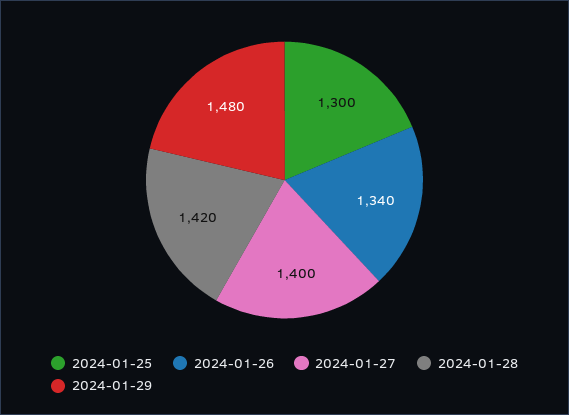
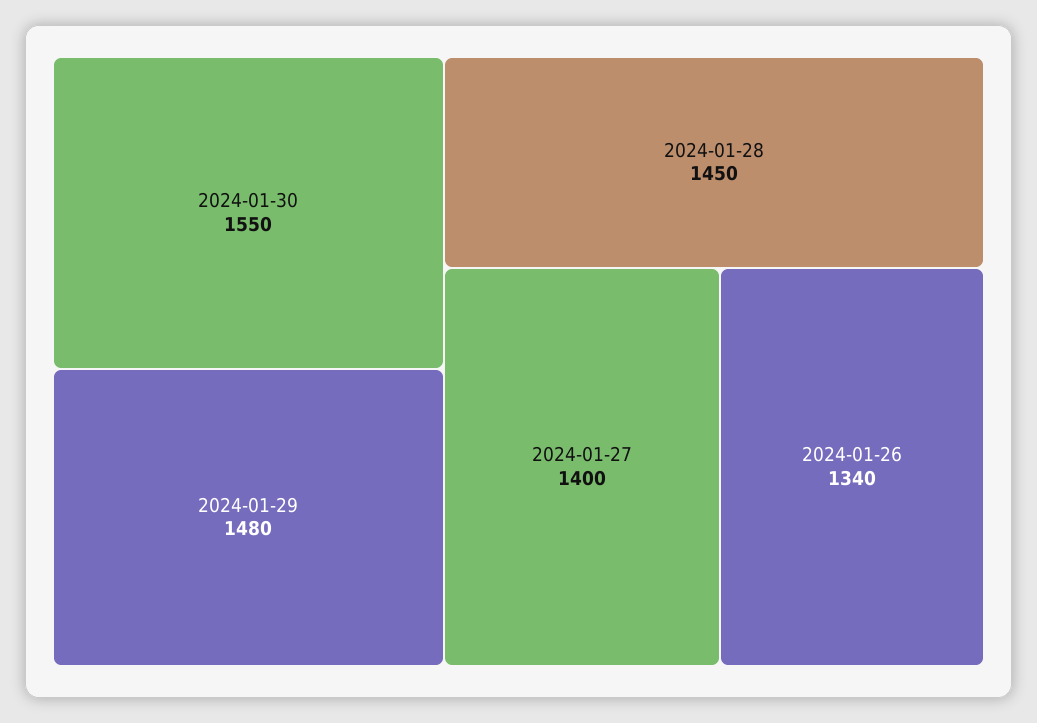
2024-01-25: 1300 -> none
2024-01-28: 1420 -> 1450
2024-01-30: none -> 1550

